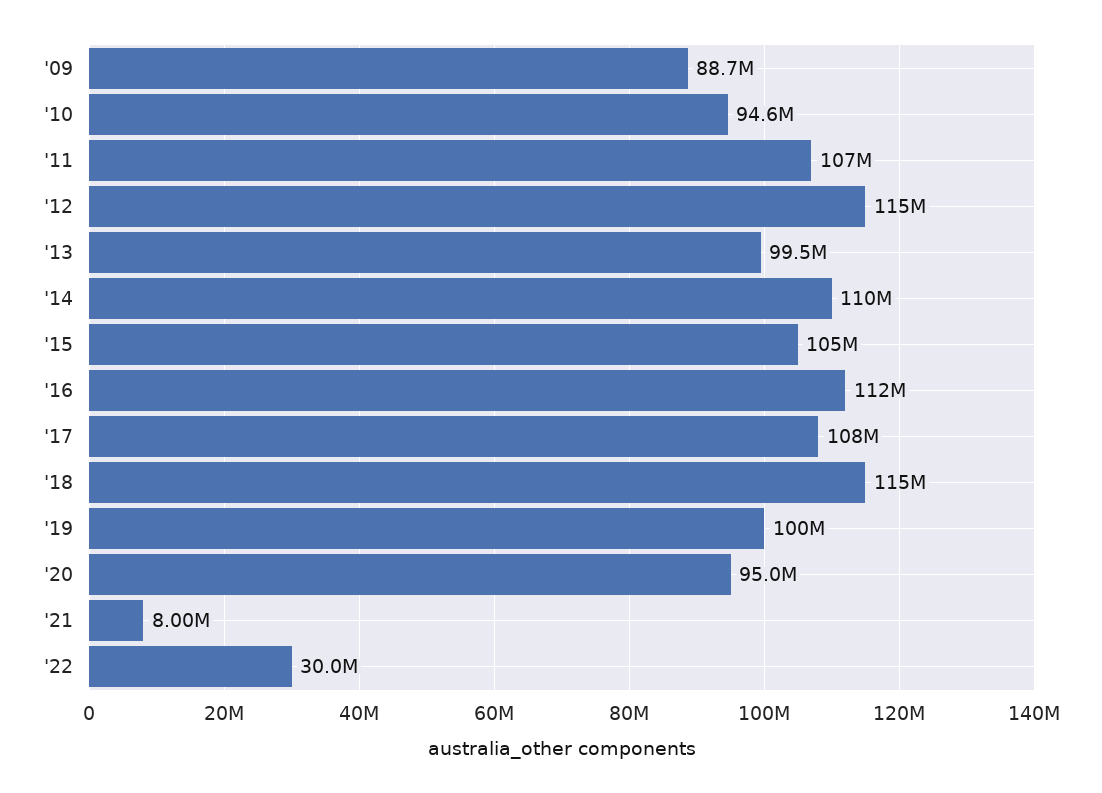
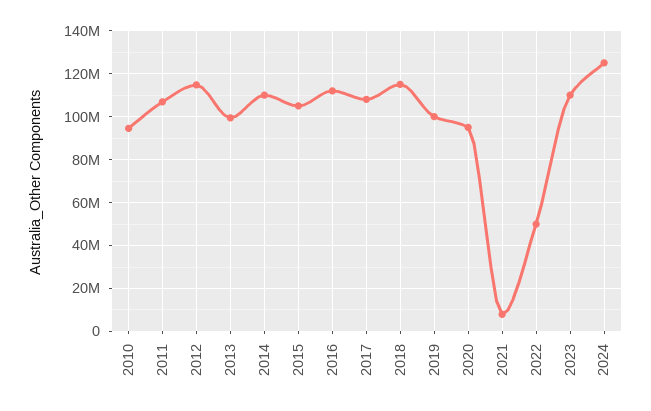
'09: 88700000 -> none
'22: 30000000 -> 50000000
2023: none -> 110000000
2024: none -> 125000000

